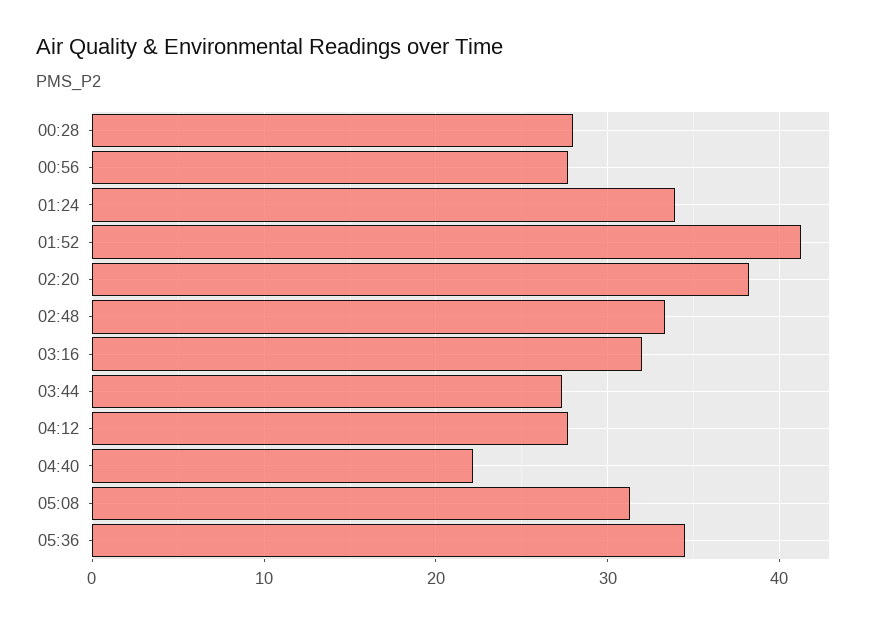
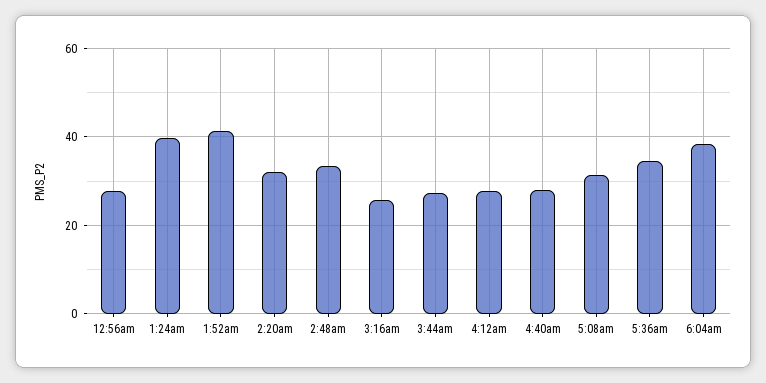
00:28: 28 -> none
01:24: 34 -> 40
02:20: 38 -> 32
03:16: 32 -> 26
04:40: 22 -> 28
6:04am: none -> 38

